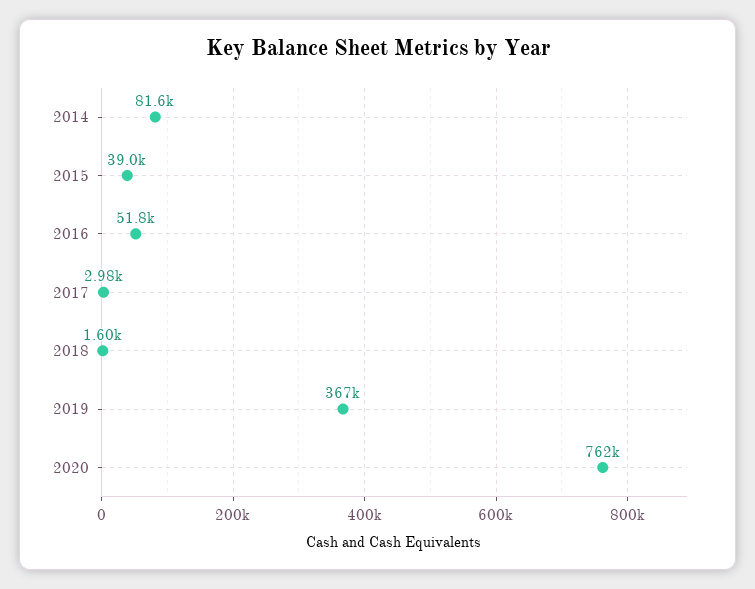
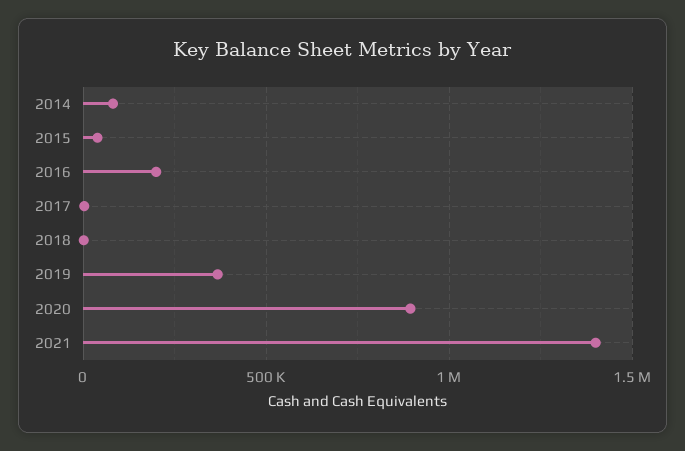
2016: 51800 -> 200000
2020: 762000 -> 900000
2021: none -> 1400000

